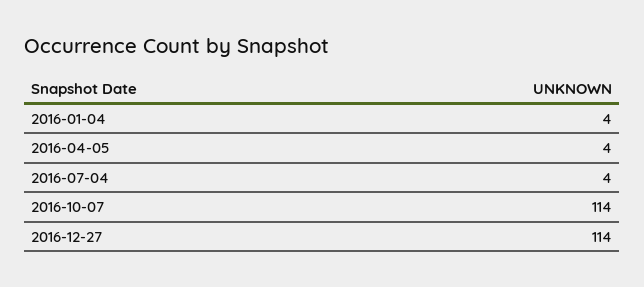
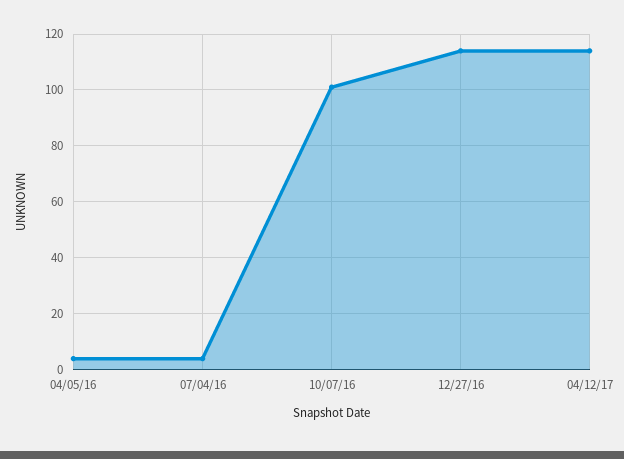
2016-01-04: 4 -> none
2016-10-07: 114 -> 100
04/12/17: none -> 115

